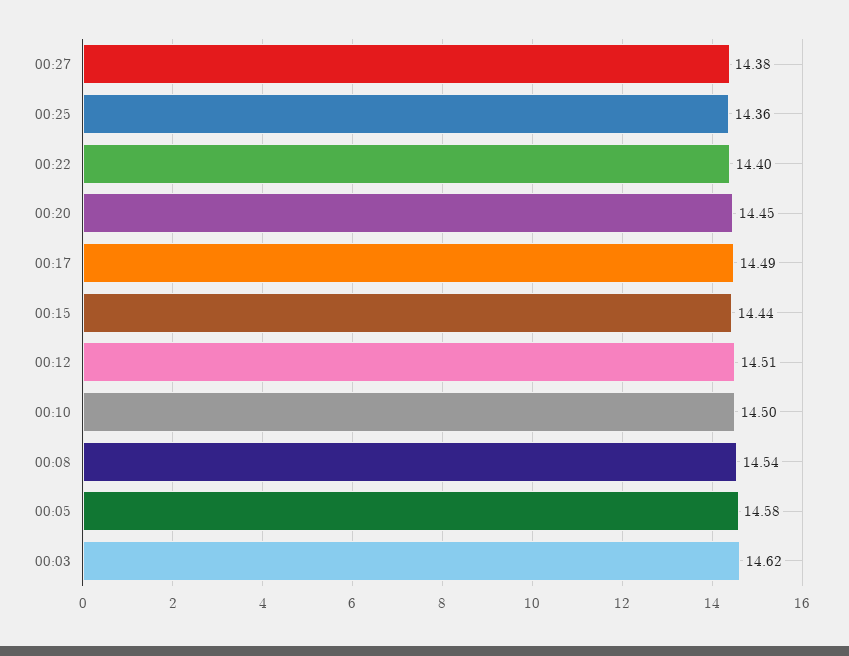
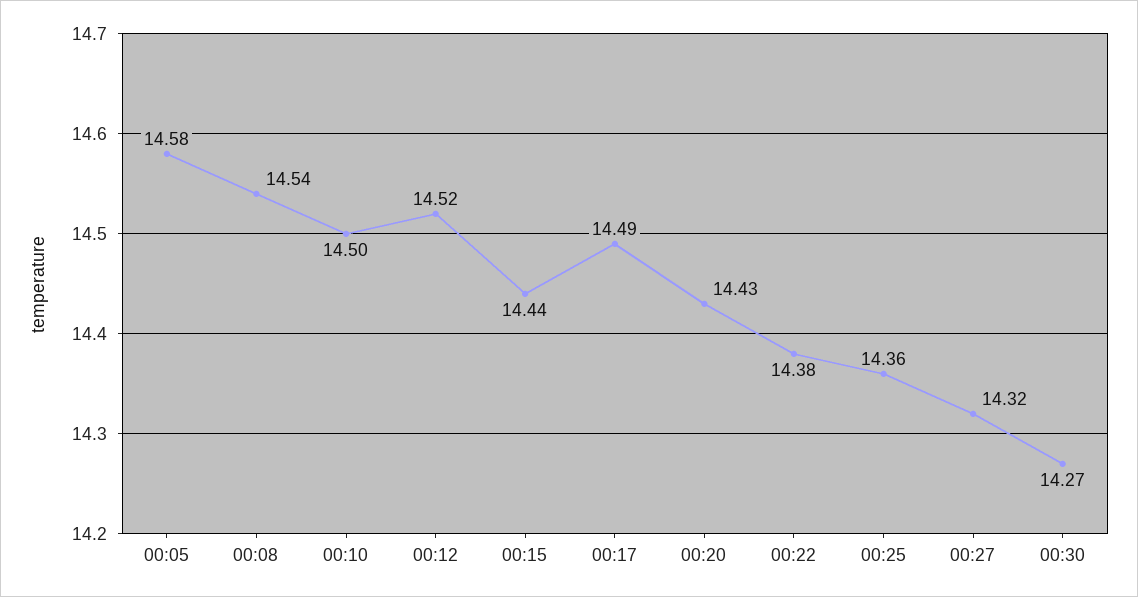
00:27: 14.38 -> 14.32
00:22: 14.4 -> 14.38
00:20: 14.45 -> 14.43
00:12: 14.51 -> 14.52
00:03: 14.62 -> none
00:30: none -> 14.27

